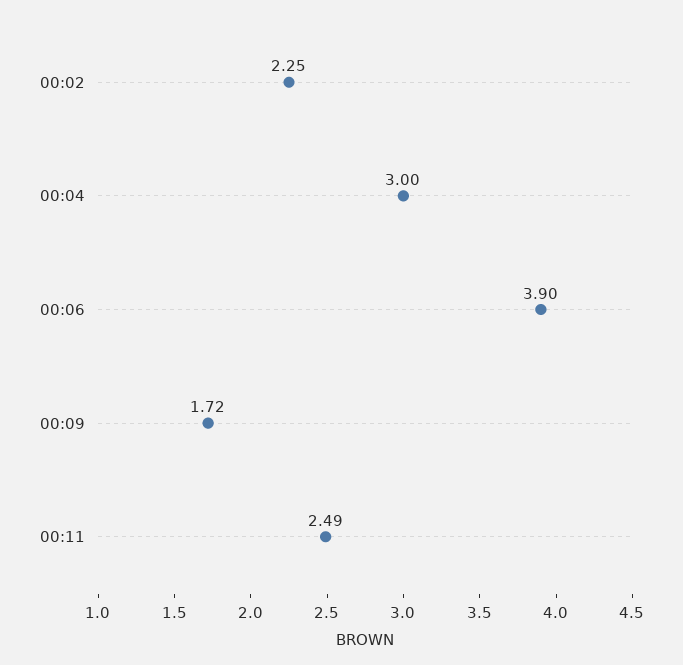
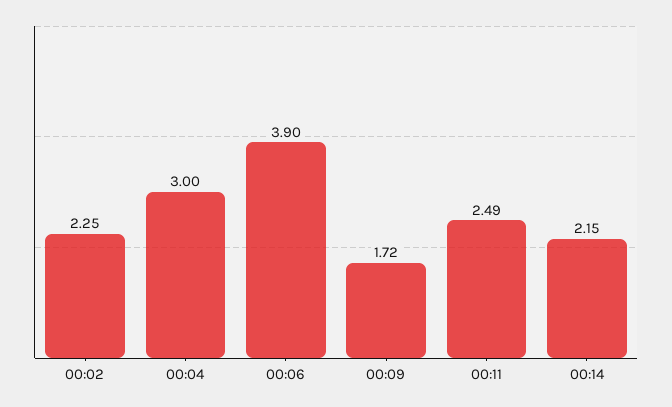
00:14: none -> 2.15

